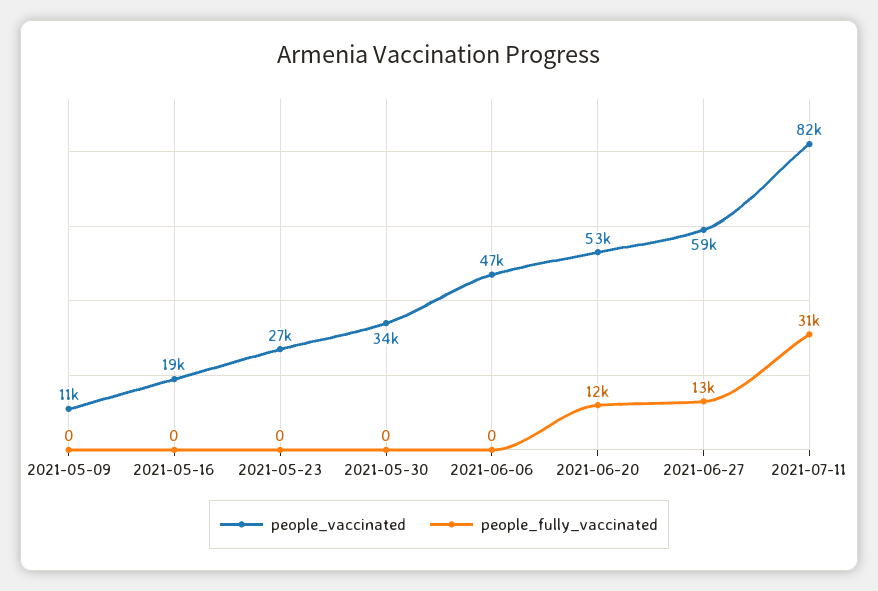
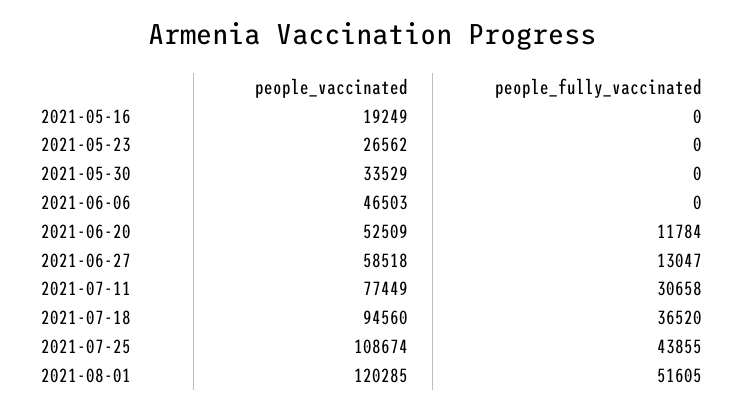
people_vaccinated, 2021-05-09: 11000 -> none
people_fully_vaccinated, 2021-05-09: 0 -> none
people_vaccinated, 2021-07-11: 82000 -> 77449
people_vaccinated, 2021-07-18: none -> 94560
people_fully_vaccinated, 2021-07-18: none -> 36520
people_vaccinated, 2021-07-25: none -> 108674
people_fully_vaccinated, 2021-07-25: none -> 43855
people_vaccinated, 2021-08-01: none -> 120285
people_fully_vaccinated, 2021-08-01: none -> 51605

